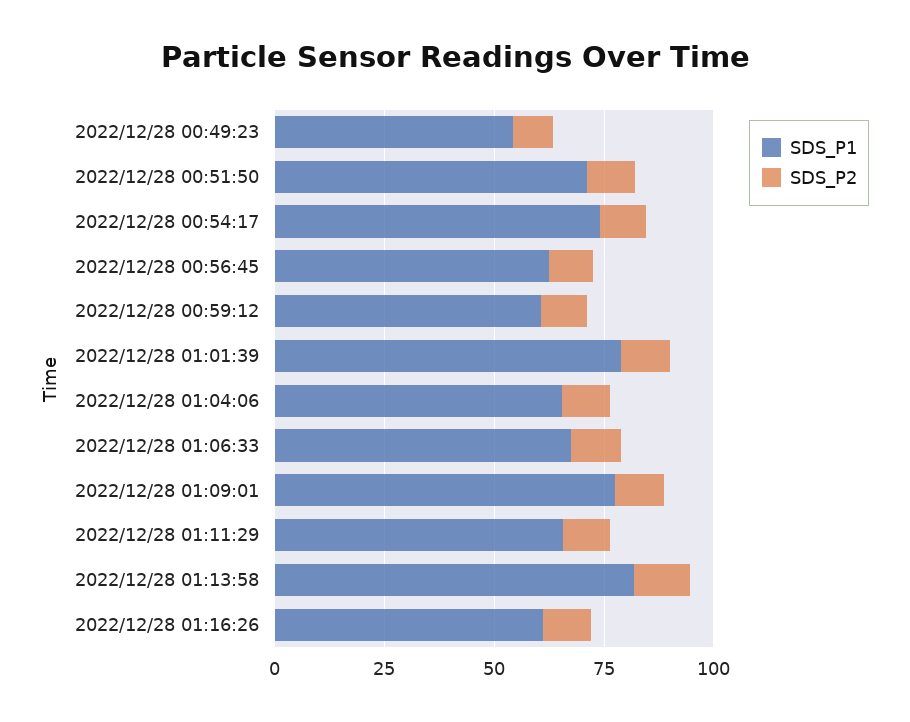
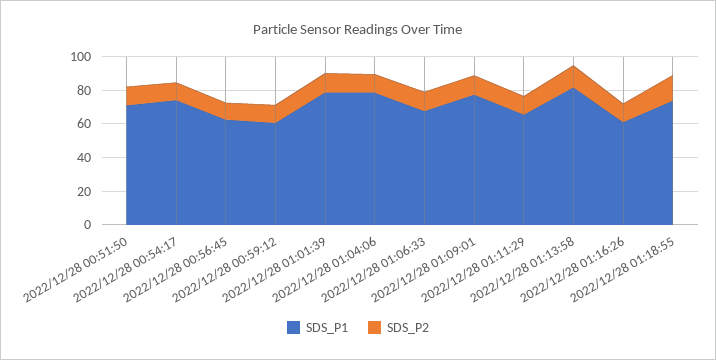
SDS_P1, 2022/12/28 00:49:23: 55 -> none
SDS_P2, 2022/12/28 00:49:23: 10 -> none
SDS_P1, 2022/12/28 01:04:06: 65 -> 80
SDS_P1, 2022/12/28 01:18:55: none -> 75
SDS_P2, 2022/12/28 01:18:55: none -> 15

